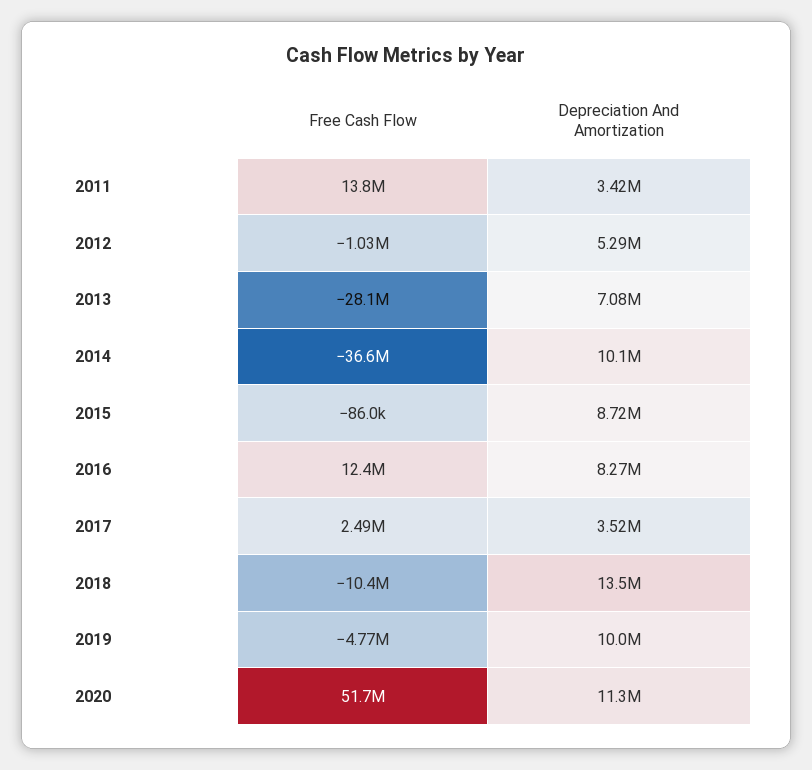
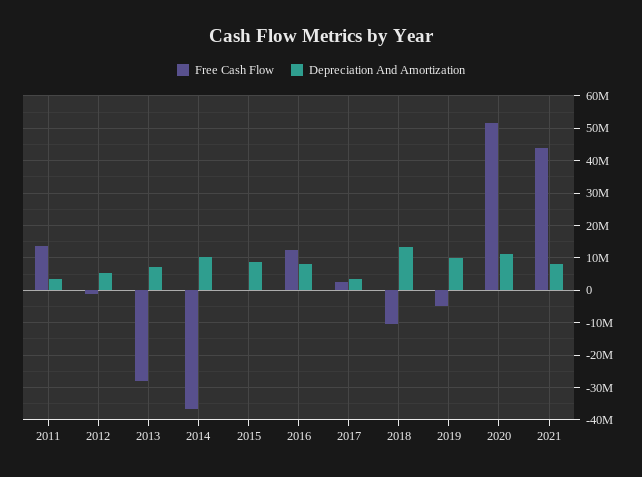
Free Cash Flow, 2021: none -> 44000000
Depreciation And Amortization, 2021: none -> 8000000

